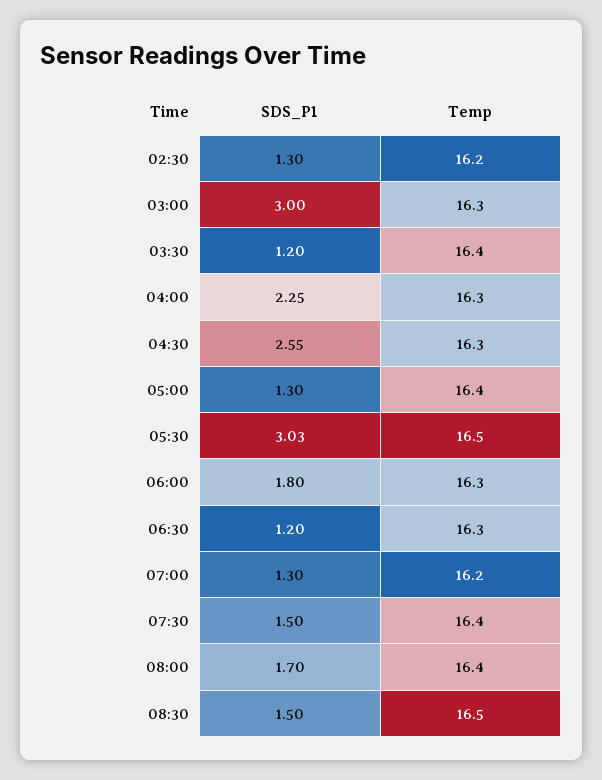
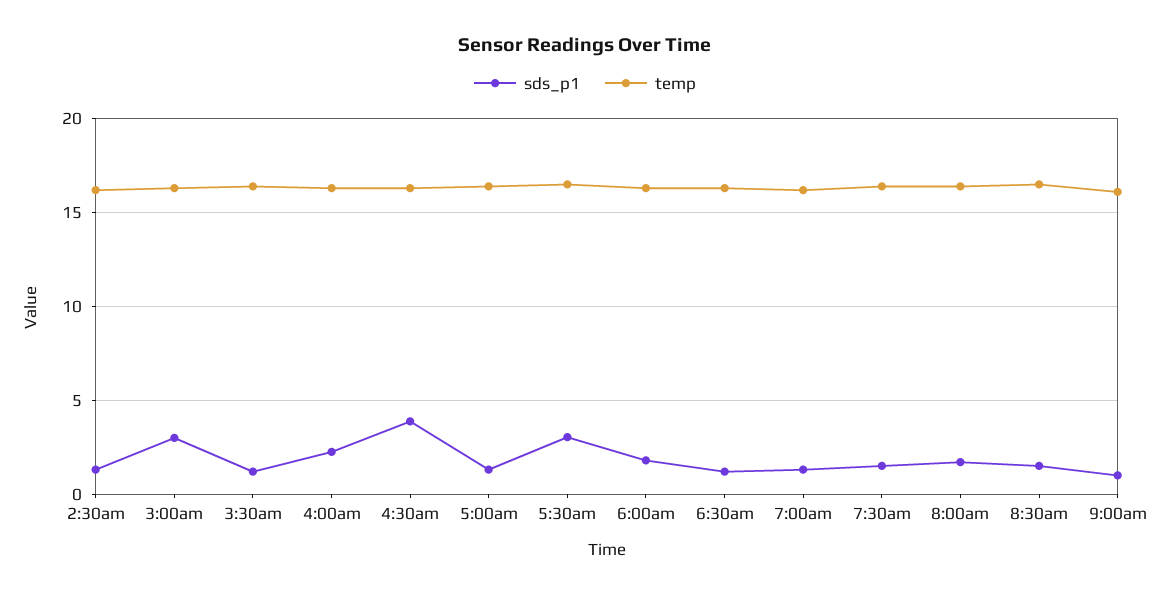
SDS_P1, 04:30: 2.55 -> 4
SDS_P1, 9:00am: none -> 1
Temp, 9:00am: none -> 16

